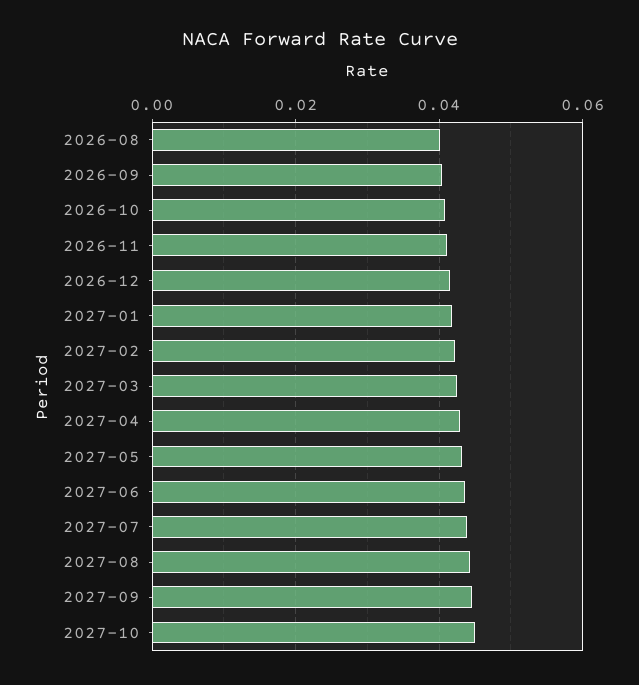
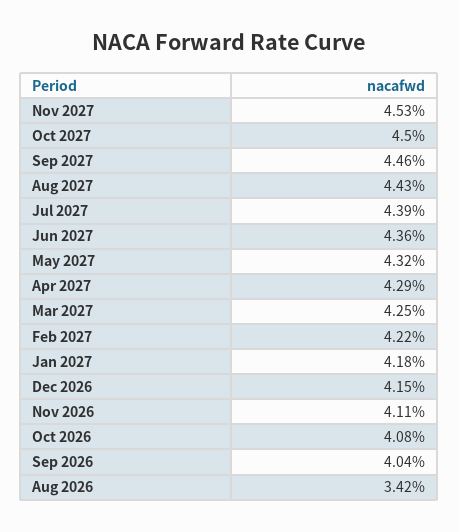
2026-08: 0.04 -> 0.0342
Nov 2027: none -> 0.0453

